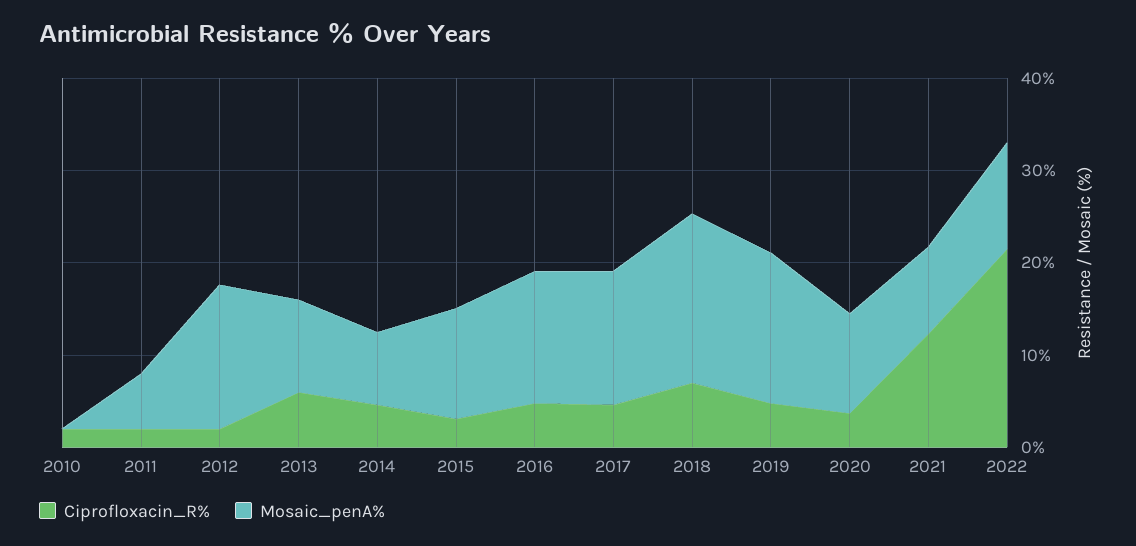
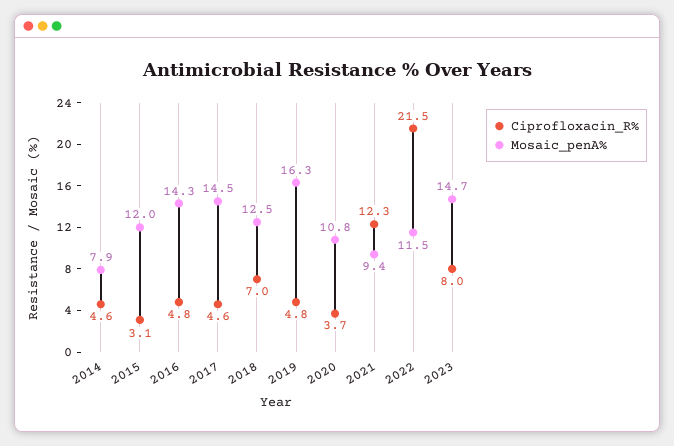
Ciprofloxacin_R%, 2010: 2 -> none
Mosaic_penA%, 2010: 0 -> none
Ciprofloxacin_R%, 2011: 2 -> none
Mosaic_penA%, 2011: 6 -> none
Ciprofloxacin_R%, 2012: 2 -> none
Mosaic_penA%, 2012: 16 -> none
Ciprofloxacin_R%, 2013: 6 -> none
Mosaic_penA%, 2013: 10 -> none
Mosaic_penA%, 2018: 18 -> 12.5
Ciprofloxacin_R%, 2023: none -> 8
Mosaic_penA%, 2023: none -> 14.7

